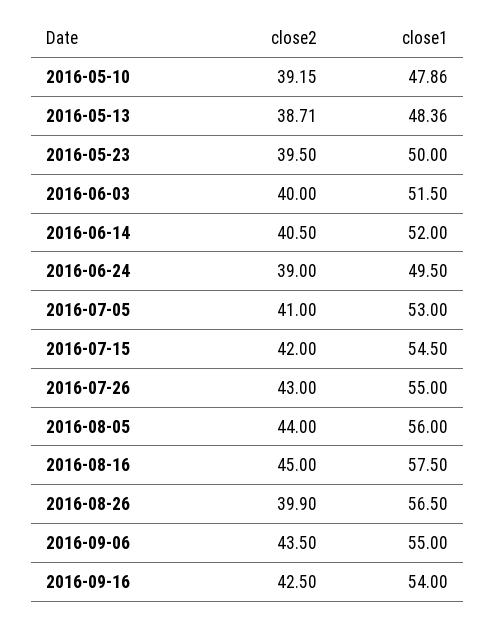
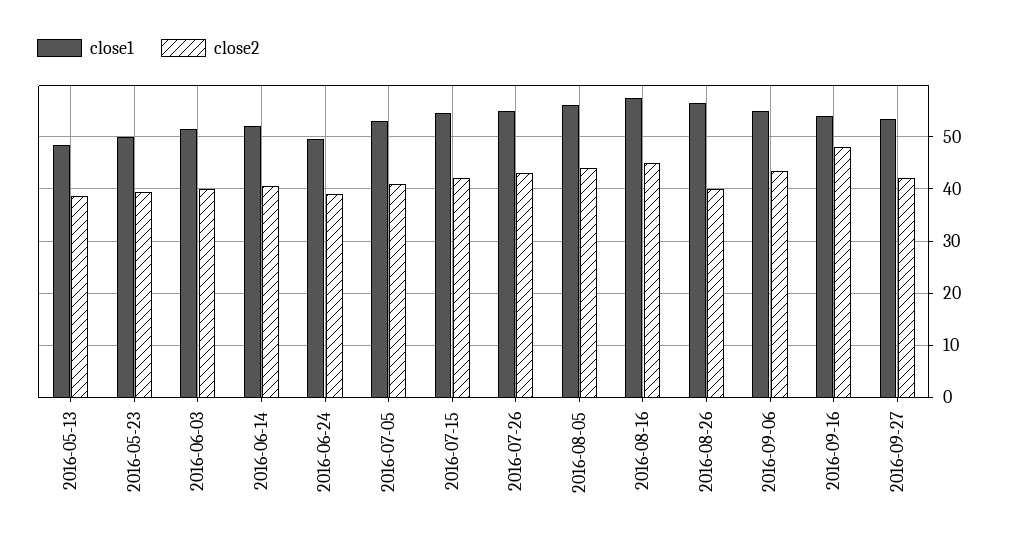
close2, 2016-05-10: 39.15 -> none
close1, 2016-05-10: 47.86 -> none
close2, 2016-09-16: 42.5 -> 48
close1, 2016-09-27: none -> 54
close2, 2016-09-27: none -> 42

